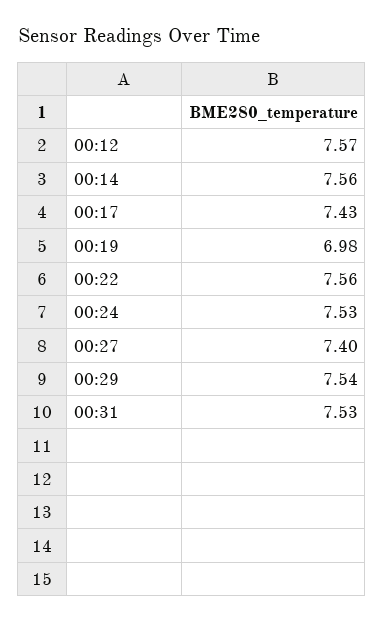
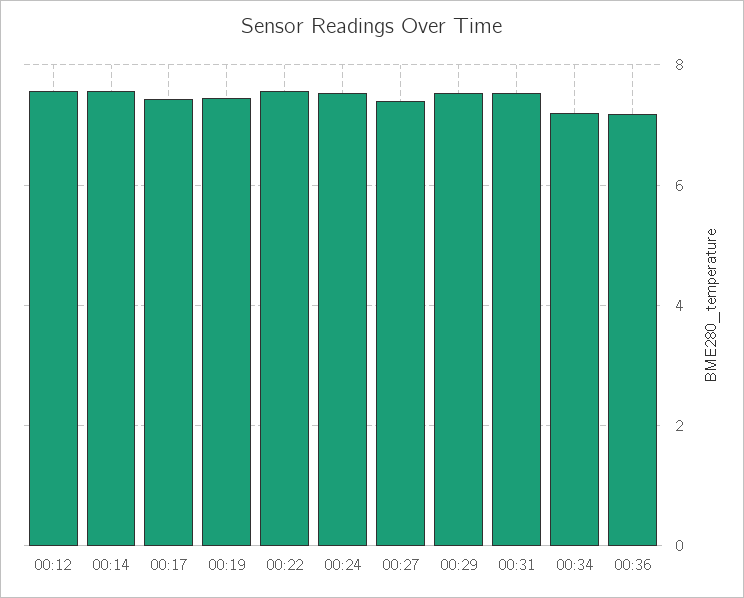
00:19: 6.98 -> 7.4
00:34: none -> 7.2
00:36: none -> 7.2

